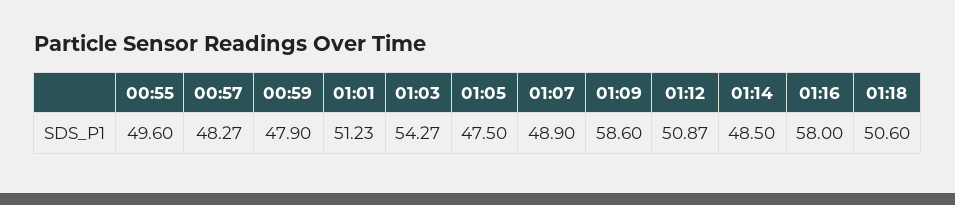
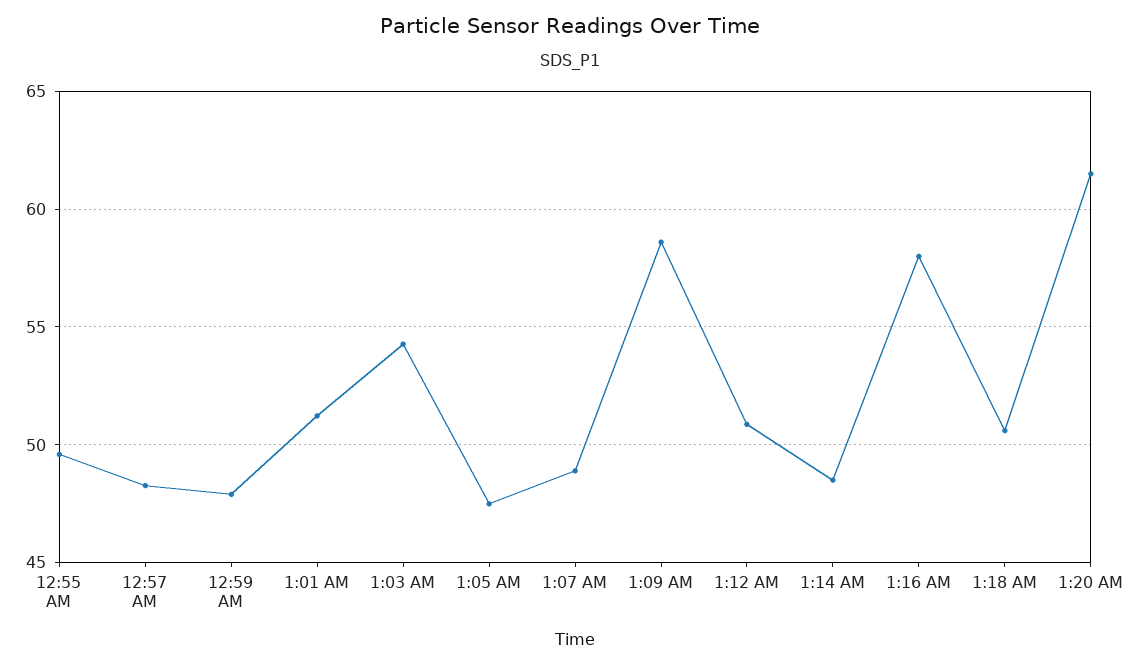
1:20 AM: none -> 61.5

